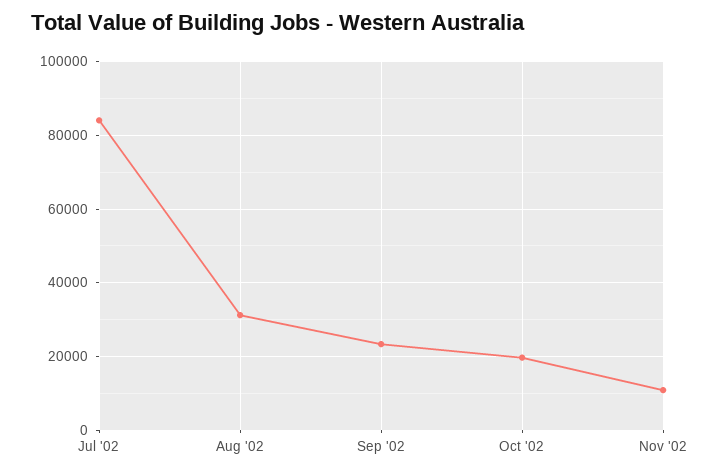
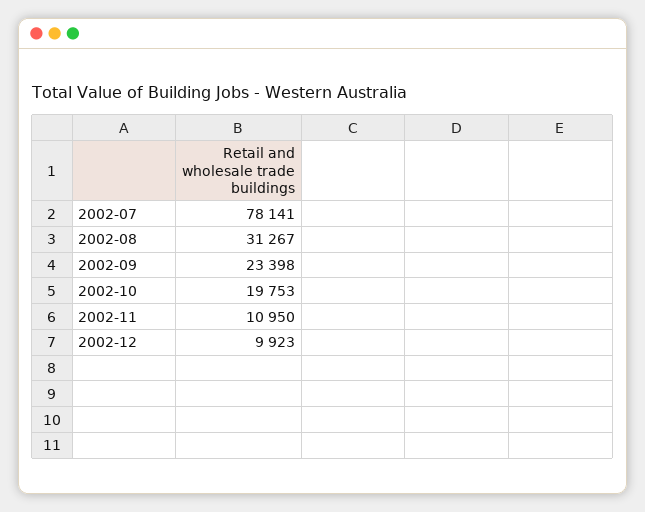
Jul '02: 84000 -> 78141
2002-12: none -> 9923

